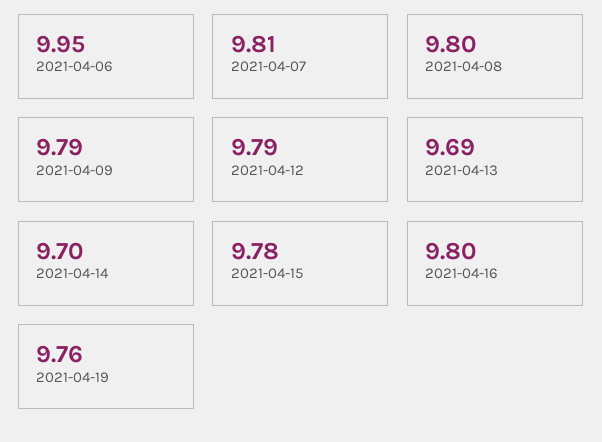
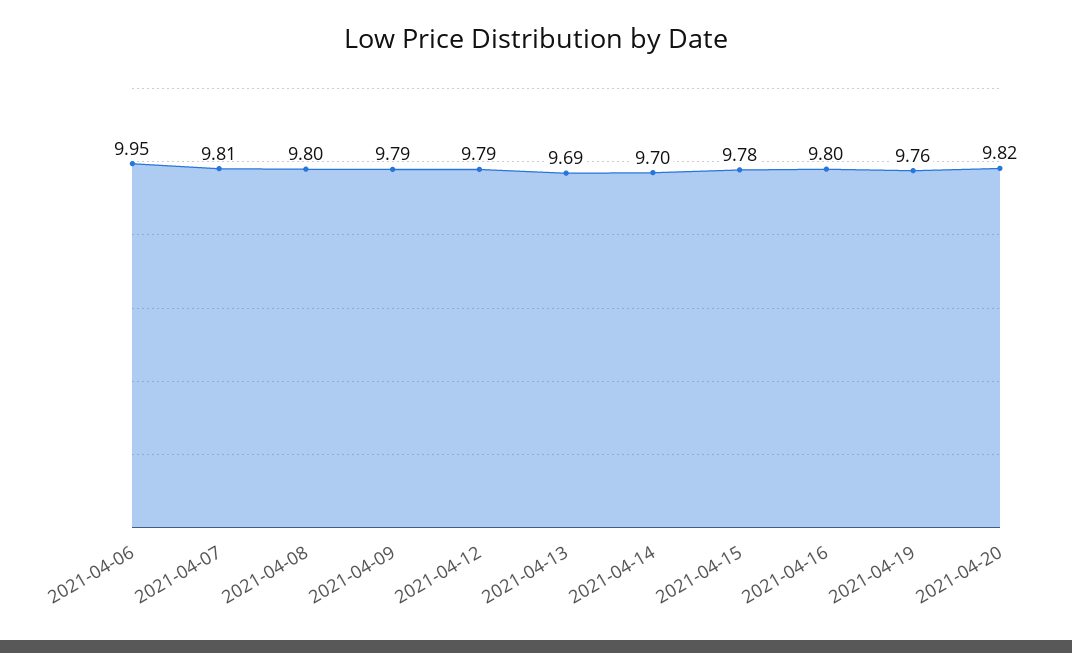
2021-04-20: none -> 9.82

